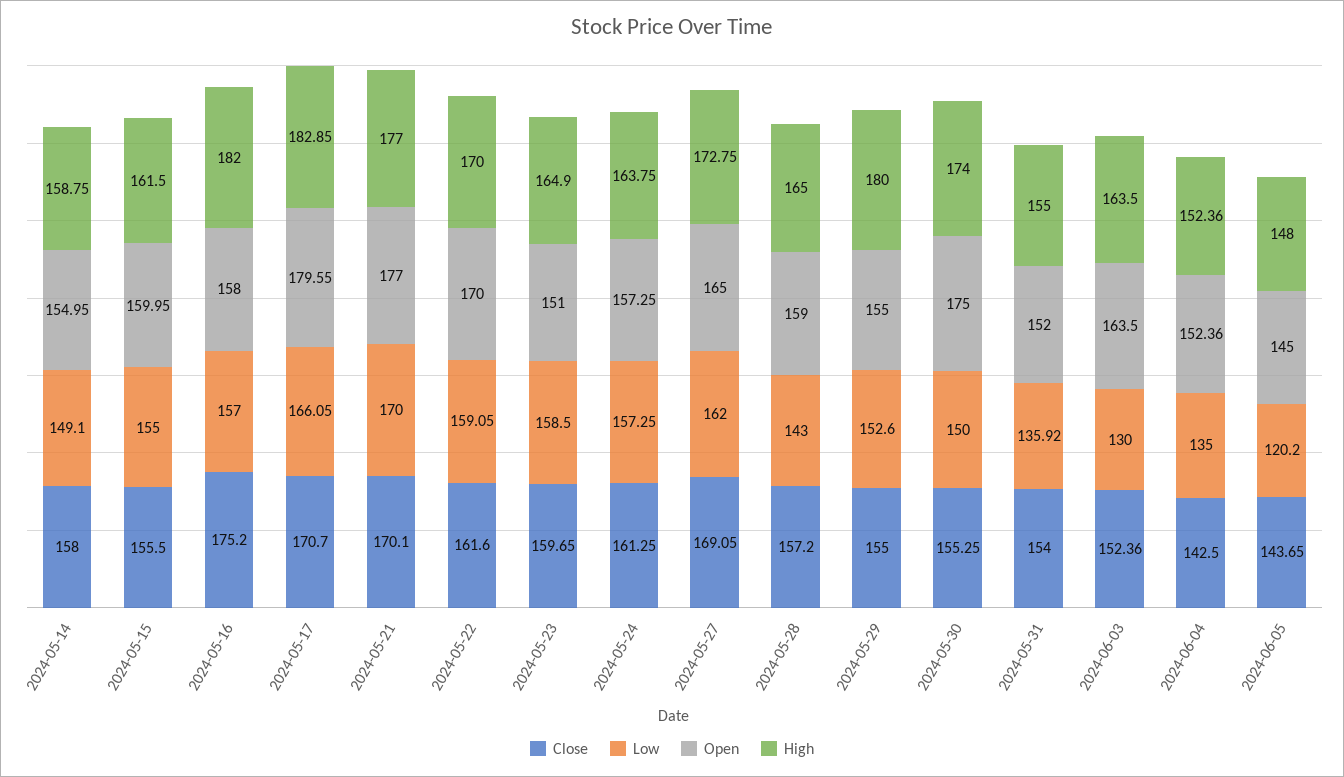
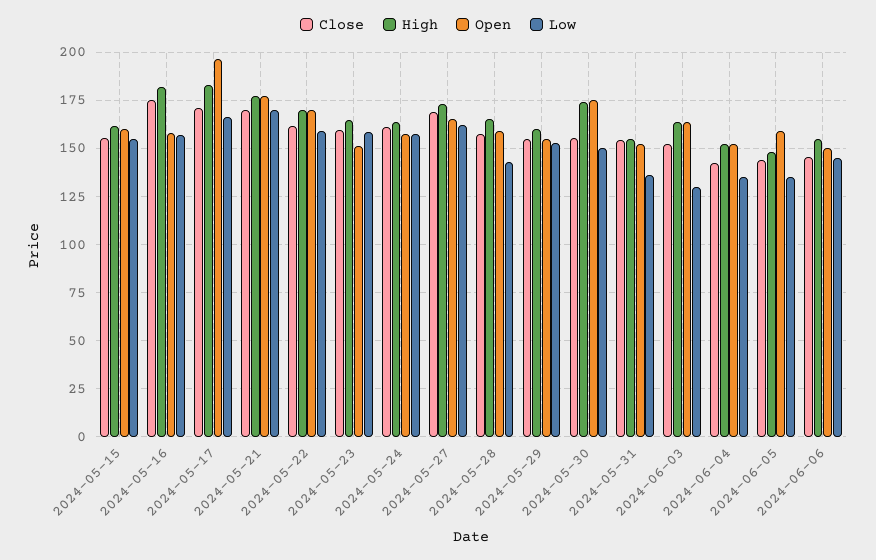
Close, 2024-05-14: 158 -> none
Low, 2024-05-14: 149.1 -> none
Open, 2024-05-14: 154.95 -> none
High, 2024-05-14: 158.75 -> none
Open, 2024-05-17: 179.55 -> 195
High, 2024-05-29: 180 -> 160
Low, 2024-06-05: 120.2 -> 135
Open, 2024-06-05: 145 -> 160
Close, 2024-06-06: none -> 145
High, 2024-06-06: none -> 155
Open, 2024-06-06: none -> 150
Low, 2024-06-06: none -> 145

